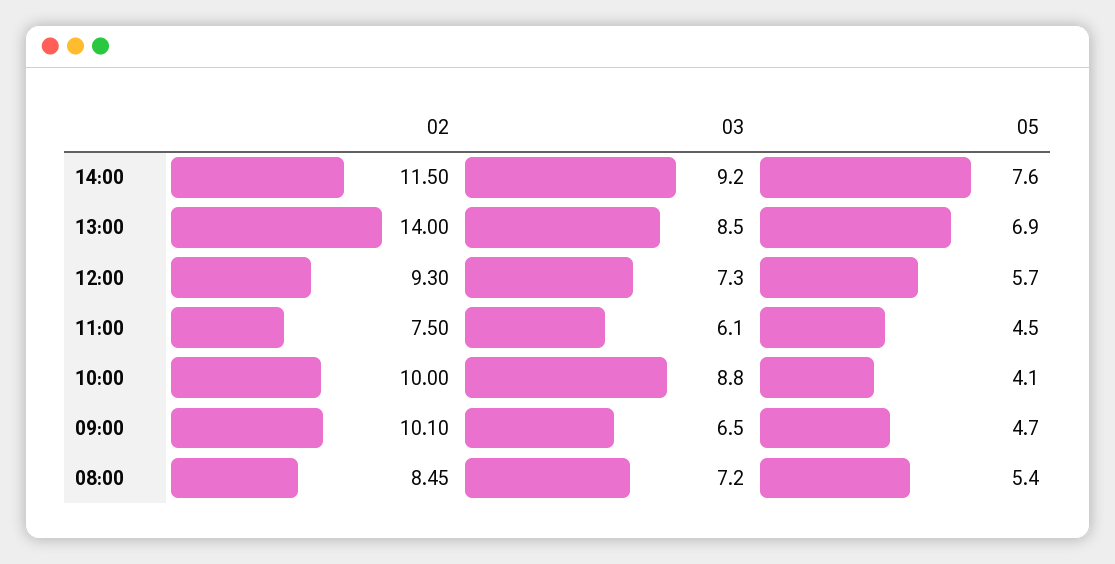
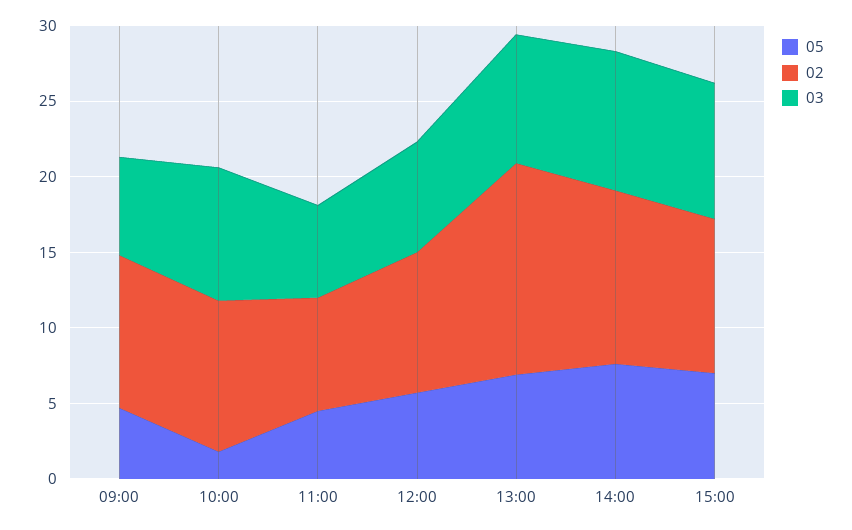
05, 10:00: 4.1 -> 2
02, 08:00: 8.45 -> none
03, 08:00: 7.2 -> none
05, 08:00: 5.4 -> none
05, 15:00: none -> 7
02, 15:00: none -> 10
03, 15:00: none -> 9

